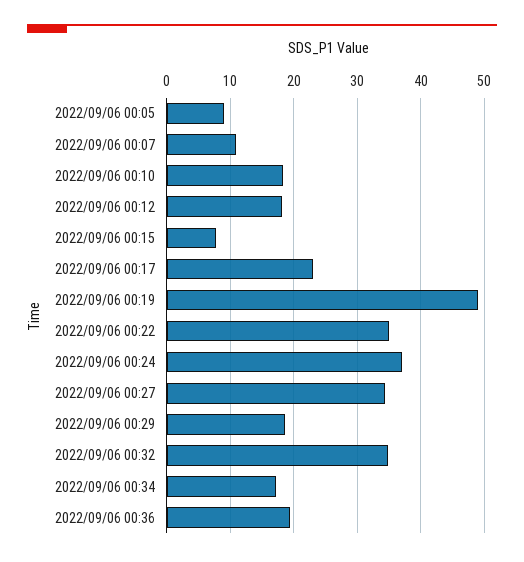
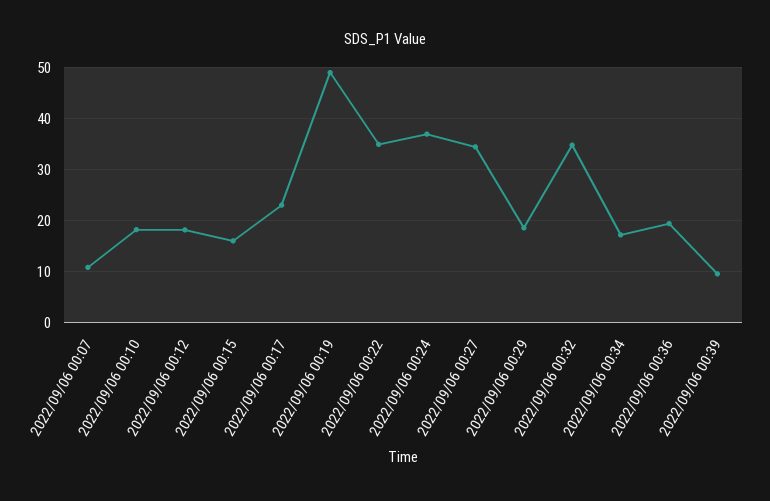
2022/09/06 00:05: 9 -> none
2022/09/06 00:15: 8 -> 16
2022/09/06 00:39: none -> 10

